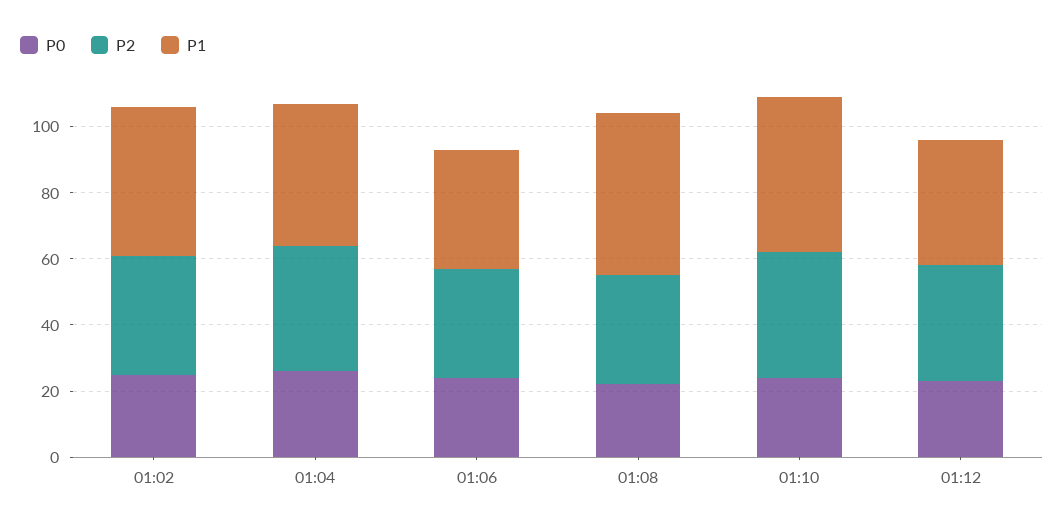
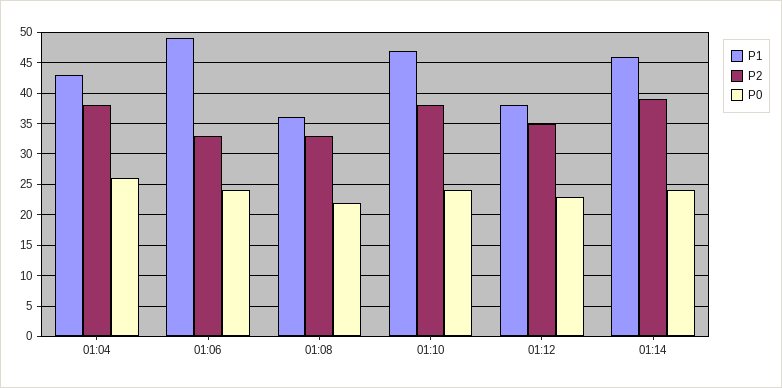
P0, 01:02: 25 -> none
P2, 01:02: 35 -> none
P1, 01:02: 45 -> none
P1, 01:06: 35 -> 49
P1, 01:08: 50 -> 36
P1, 01:14: none -> 46
P2, 01:14: none -> 39
P0, 01:14: none -> 24

